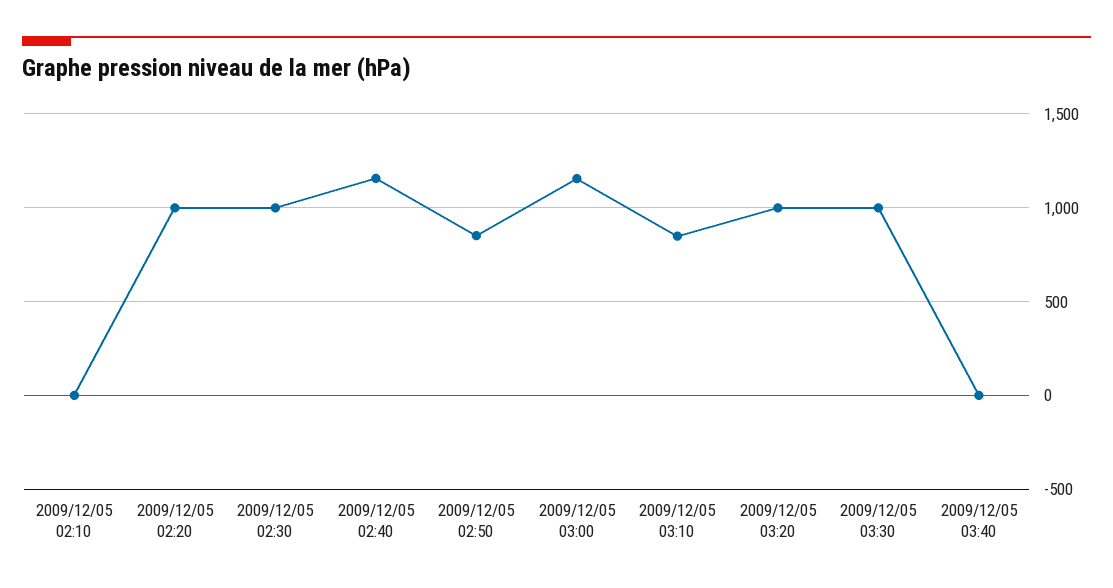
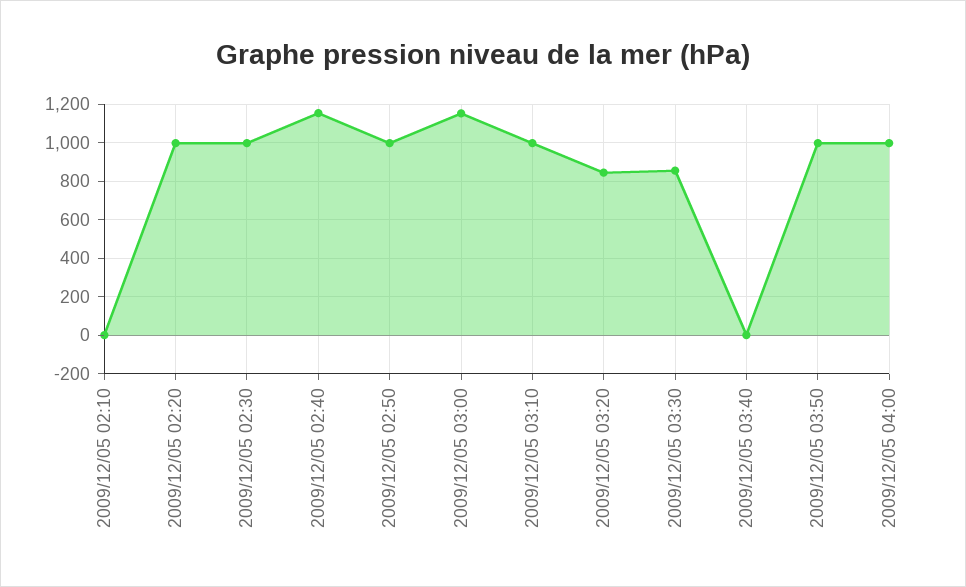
2009/12/05 02:50: 850 -> 1000
2009/12/05 03:10: 850 -> 1000
2009/12/05 03:20: 1000 -> 850
2009/12/05 03:30: 1000 -> 850
2009/12/05 03:50: none -> 1000
2009/12/05 04:00: none -> 1000

